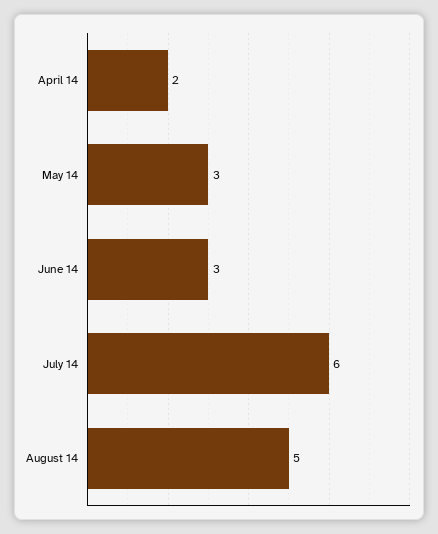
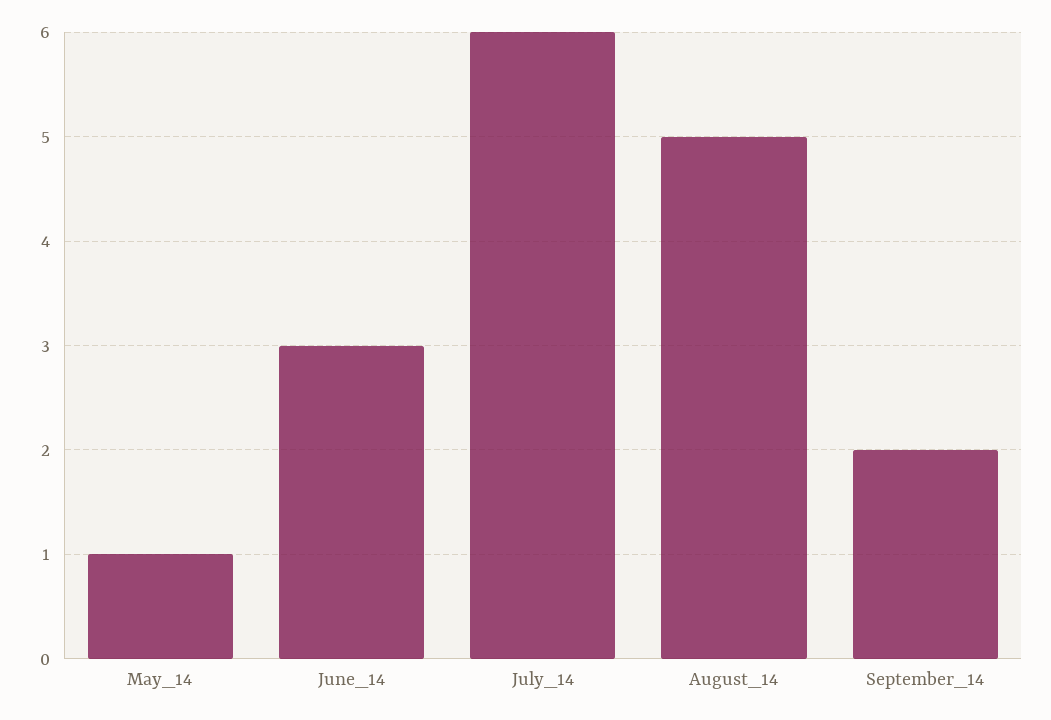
April 14: 2 -> none
May 14: 3 -> 1
September_14: none -> 2

